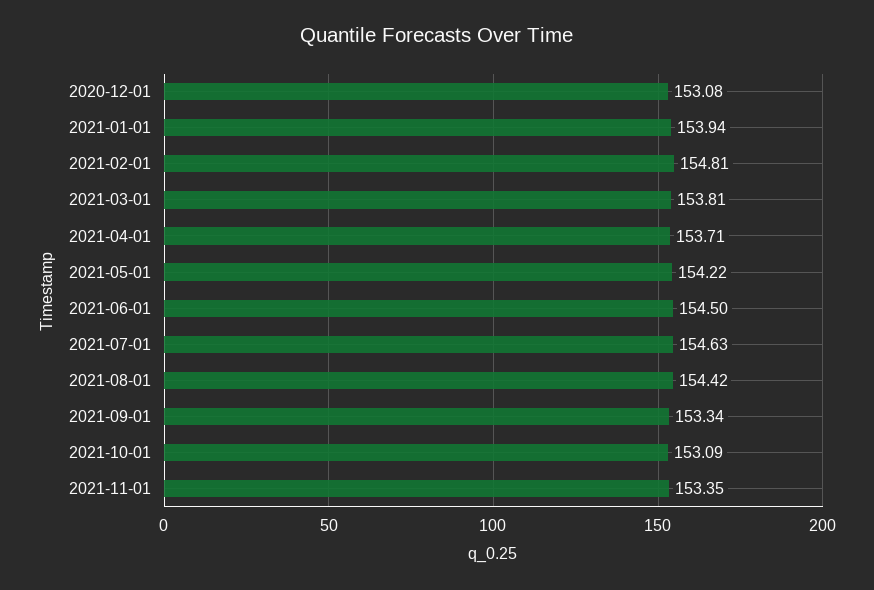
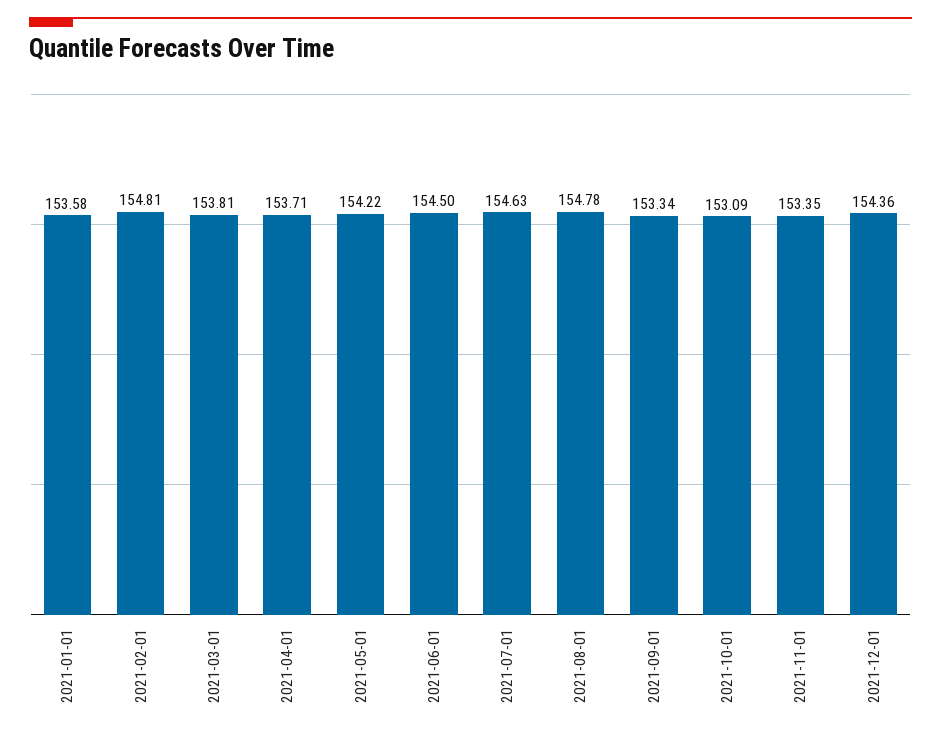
2020-12-01: 153.08 -> none
2021-01-01: 153.94 -> 153.58
2021-08-01: 154.42 -> 154.78
2021-12-01: none -> 154.36

